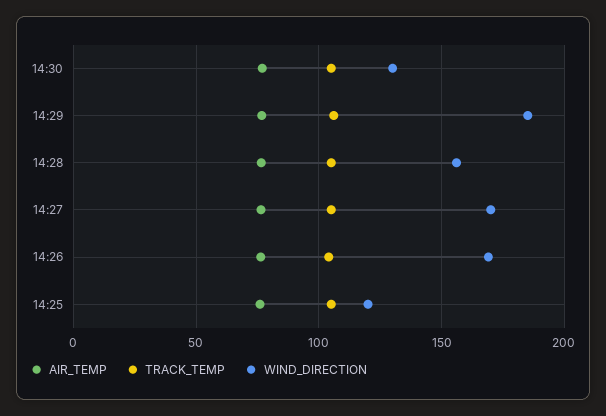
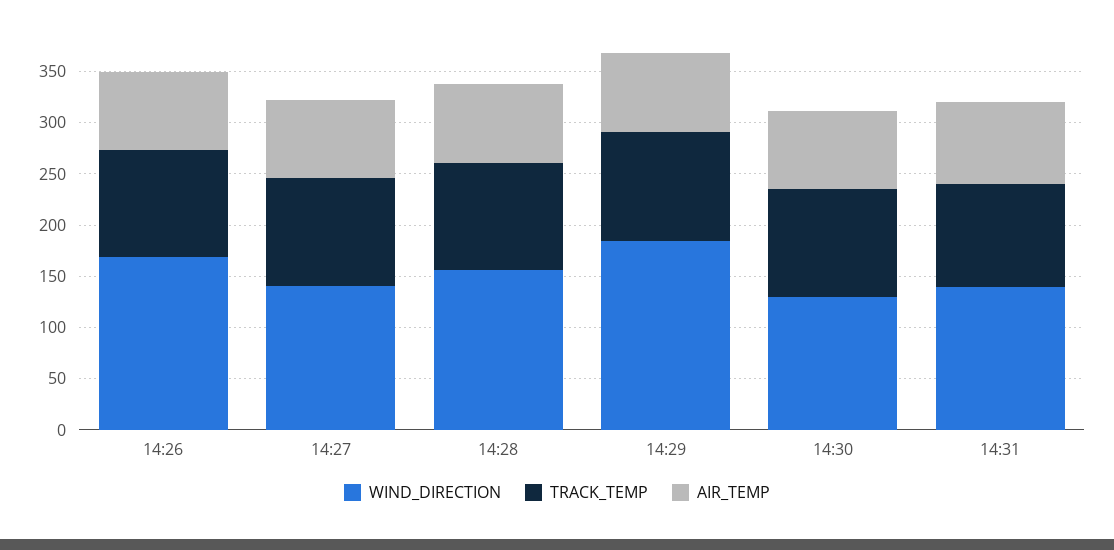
WIND_DIRECTION, 14:27: 170 -> 140
AIR_TEMP, 14:25: 75 -> none
TRACK_TEMP, 14:25: 105 -> none
WIND_DIRECTION, 14:25: 120 -> none
WIND_DIRECTION, 14:31: none -> 140
TRACK_TEMP, 14:31: none -> 100
AIR_TEMP, 14:31: none -> 80

